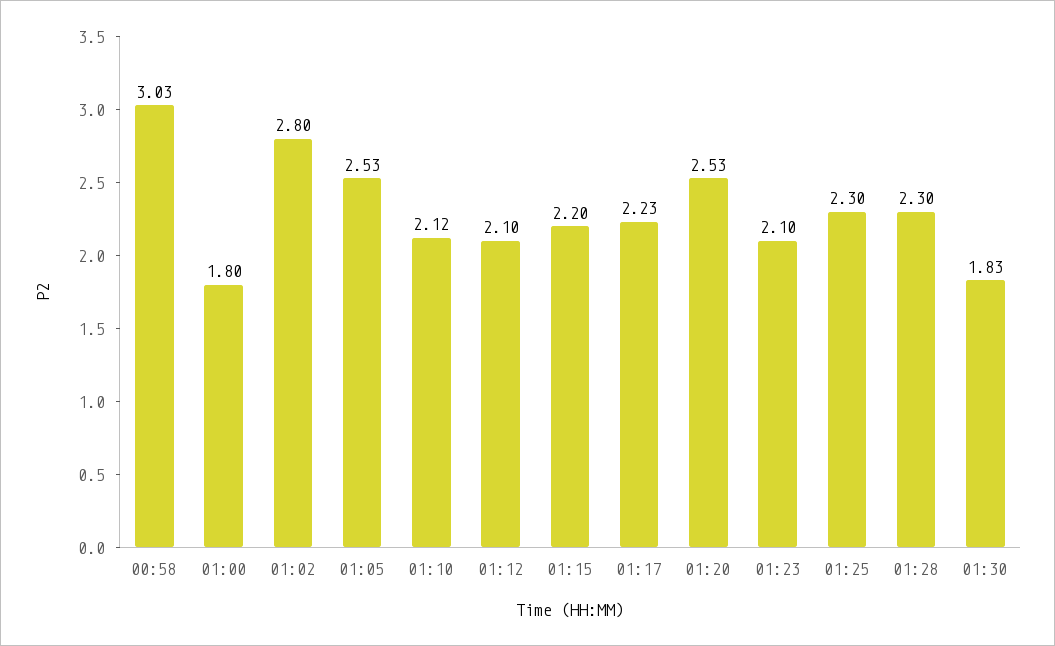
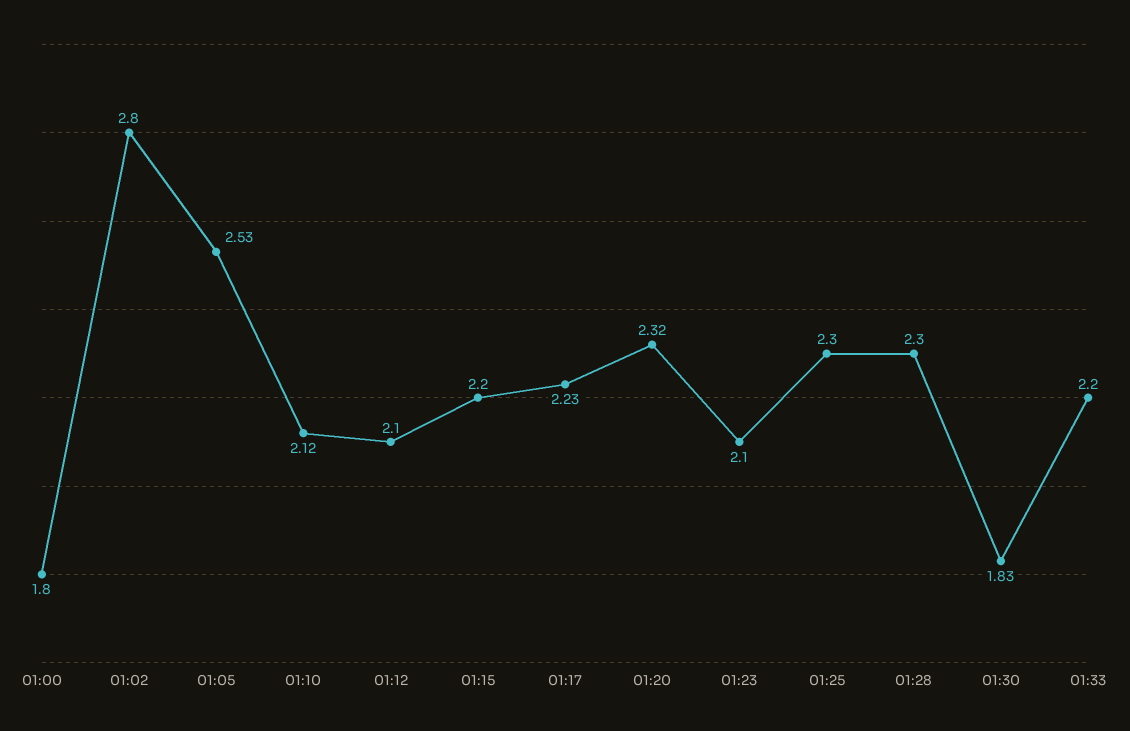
00:58: 3.03 -> none
01:20: 2.53 -> 2.32
01:33: none -> 2.2

